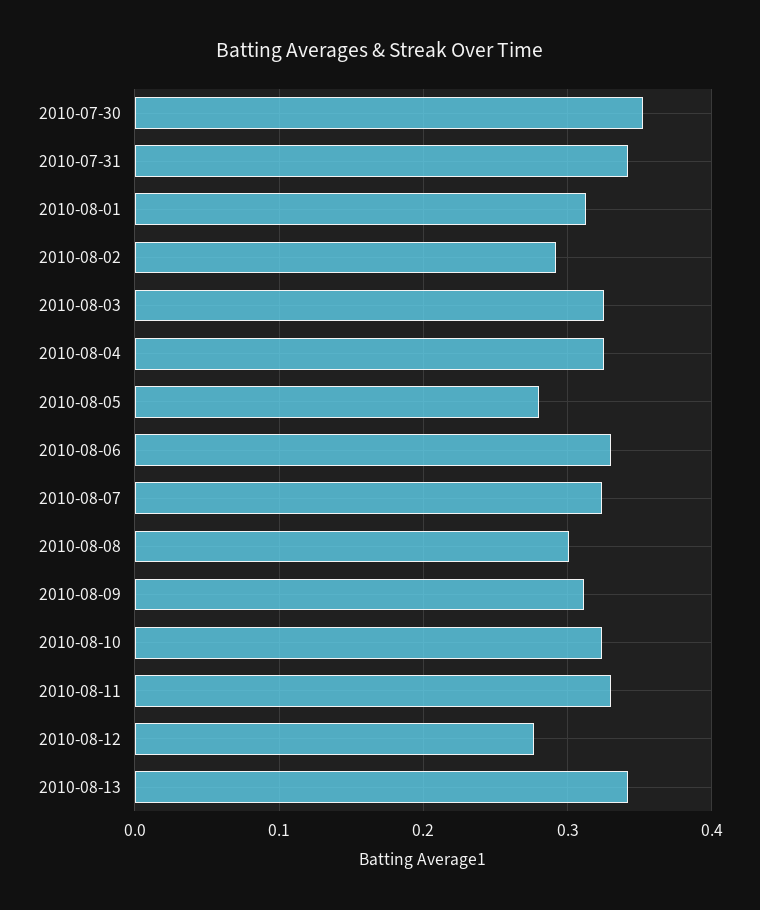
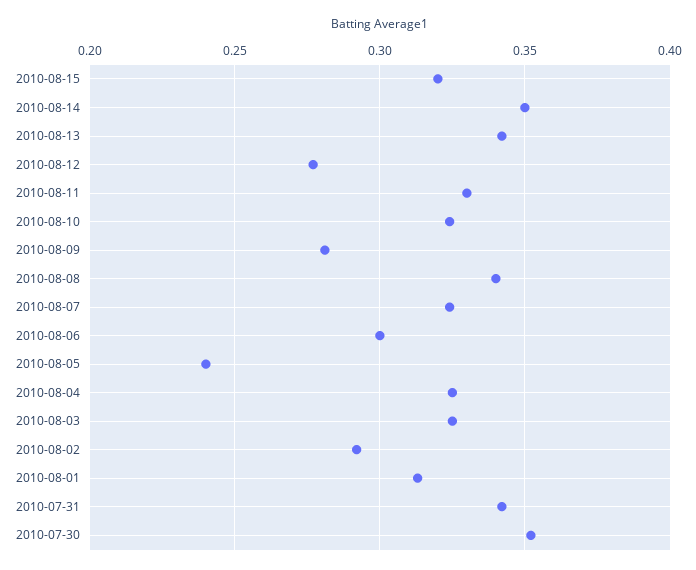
2010-08-05: 0.28 -> 0.24
2010-08-06: 0.33 -> 0.3
2010-08-08: 0.3 -> 0.34
2010-08-09: 0.31 -> 0.28
2010-08-15: none -> 0.32
2010-08-14: none -> 0.35

